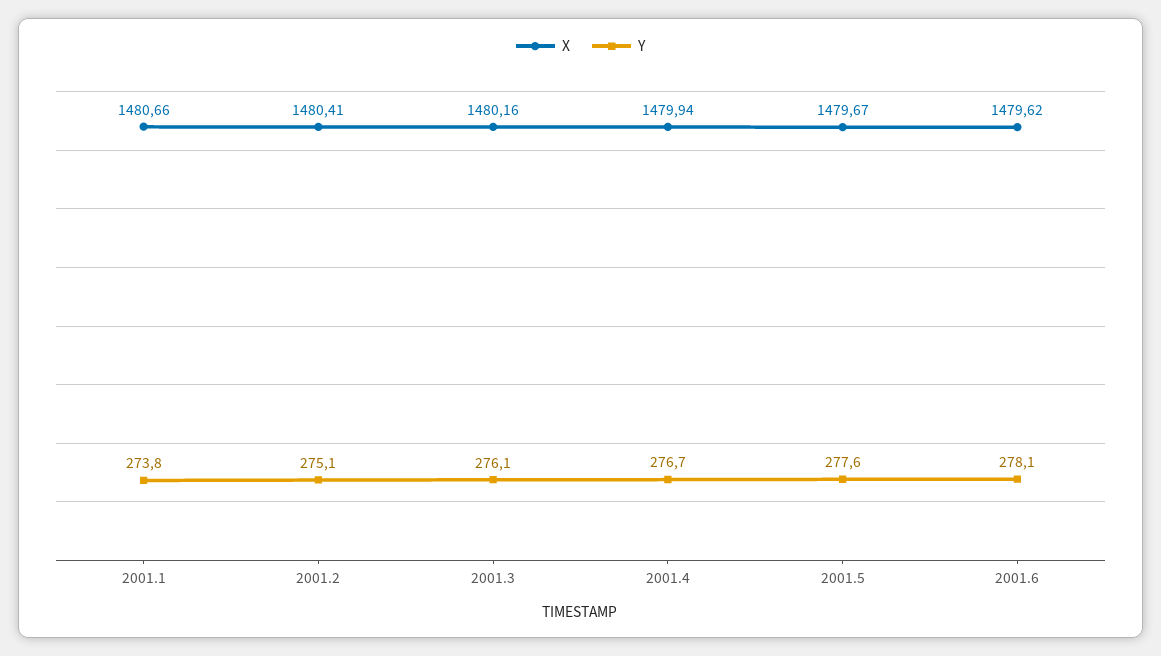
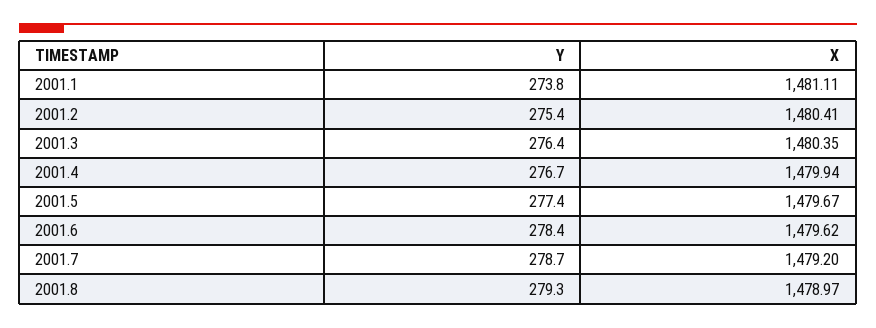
X, 2001.1: 1480.66 -> 1481.11
Y, 2001.2: 275.1 -> 275.4
X, 2001.3: 1480.16 -> 1480.35
Y, 2001.3: 276.1 -> 276.4
Y, 2001.5: 277.6 -> 277.4
Y, 2001.6: 278.1 -> 278.4
Y, 2001.7: none -> 278.7
X, 2001.7: none -> 1479.2
Y, 2001.8: none -> 279.3
X, 2001.8: none -> 1478.97

